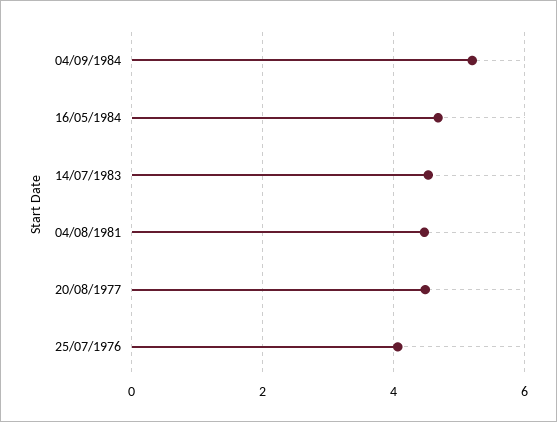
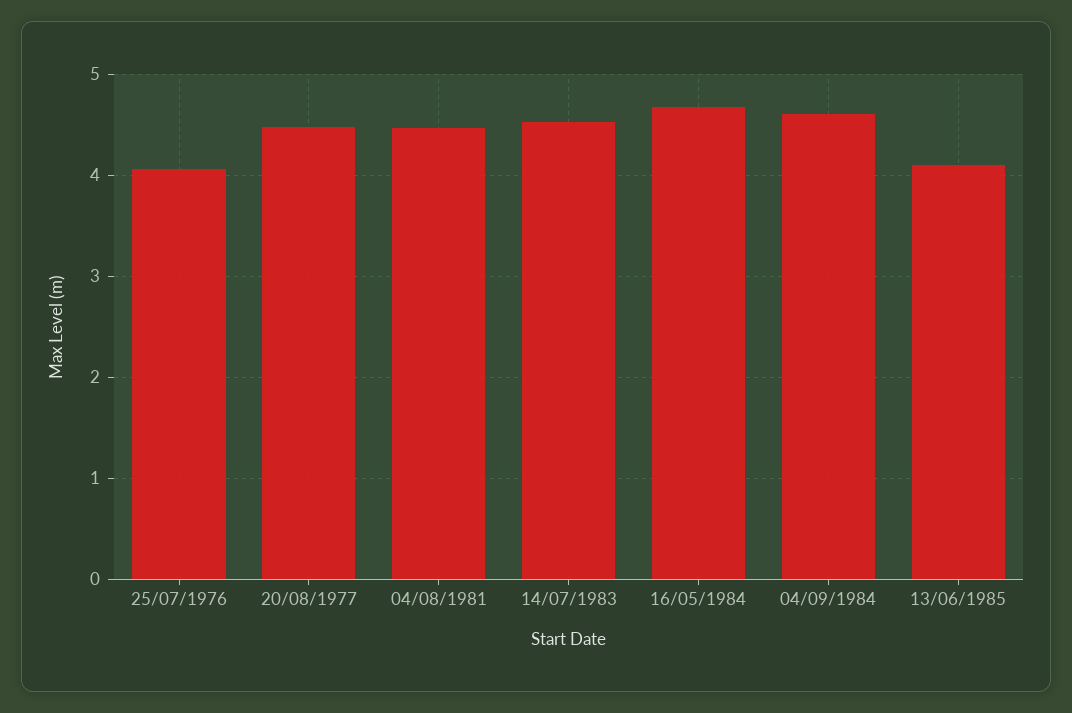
04/09/1984: 5.2 -> 4.6
13/06/1985: none -> 4.1

